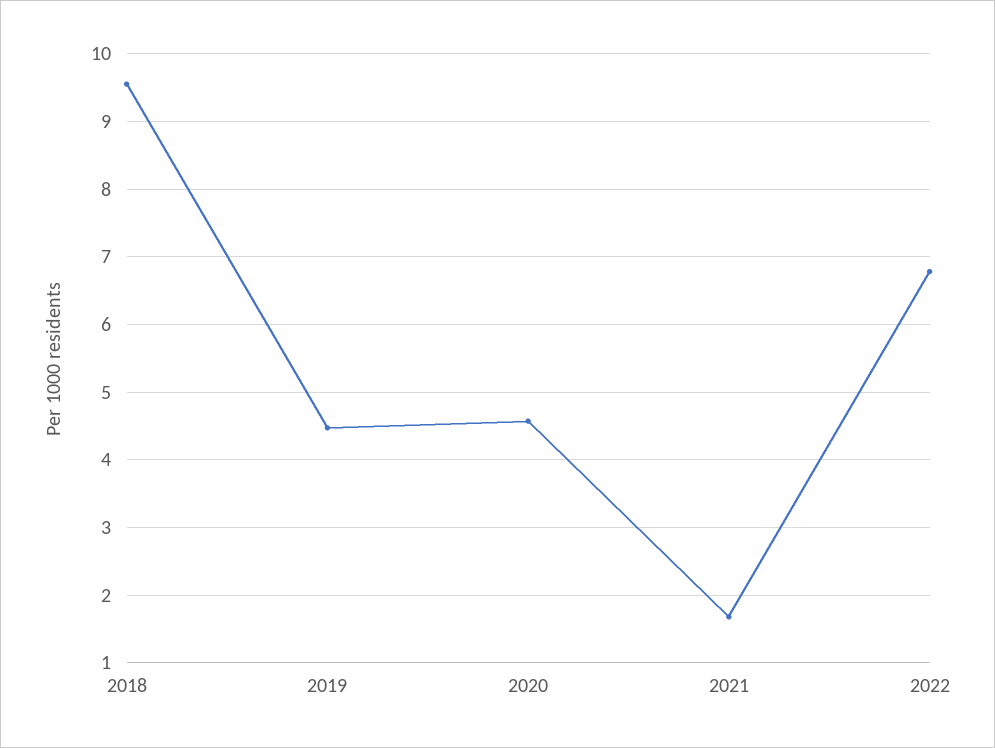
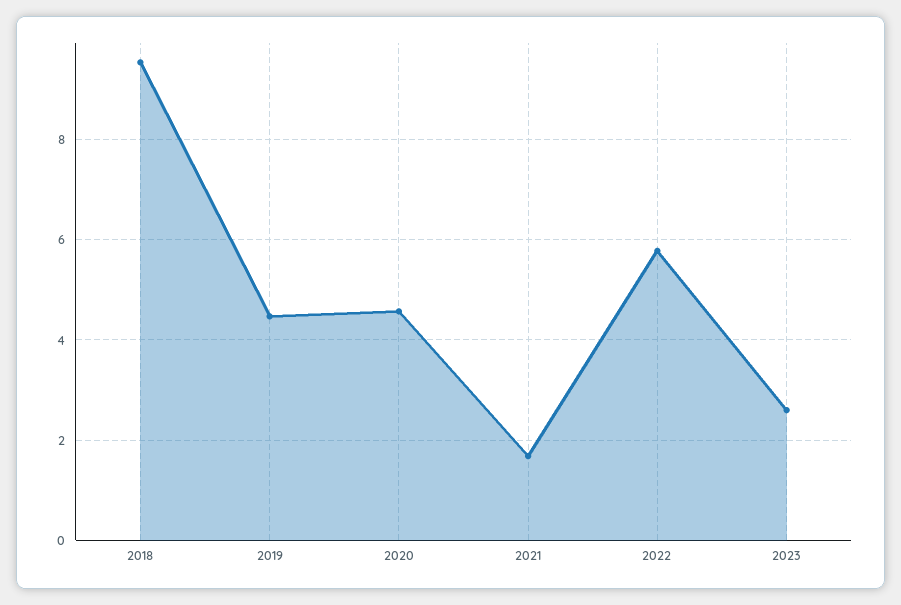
2022: 6.8 -> 5.8
2023: none -> 2.6

